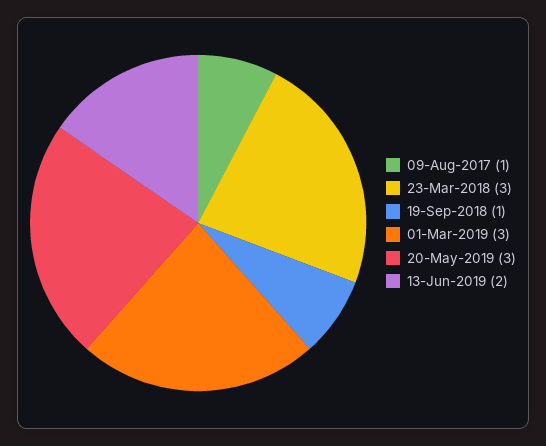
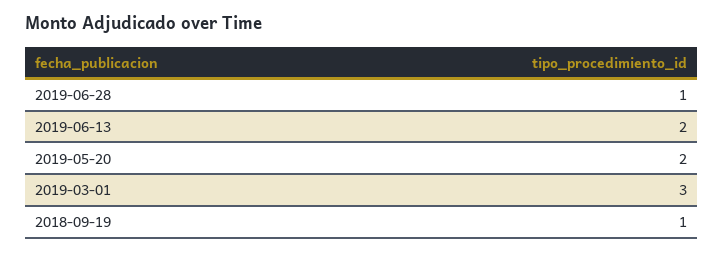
09-Aug-2017: 1 -> none
23-Mar-2018: 3 -> none
20-May-2019: 3 -> 2
2019-06-28: none -> 1

